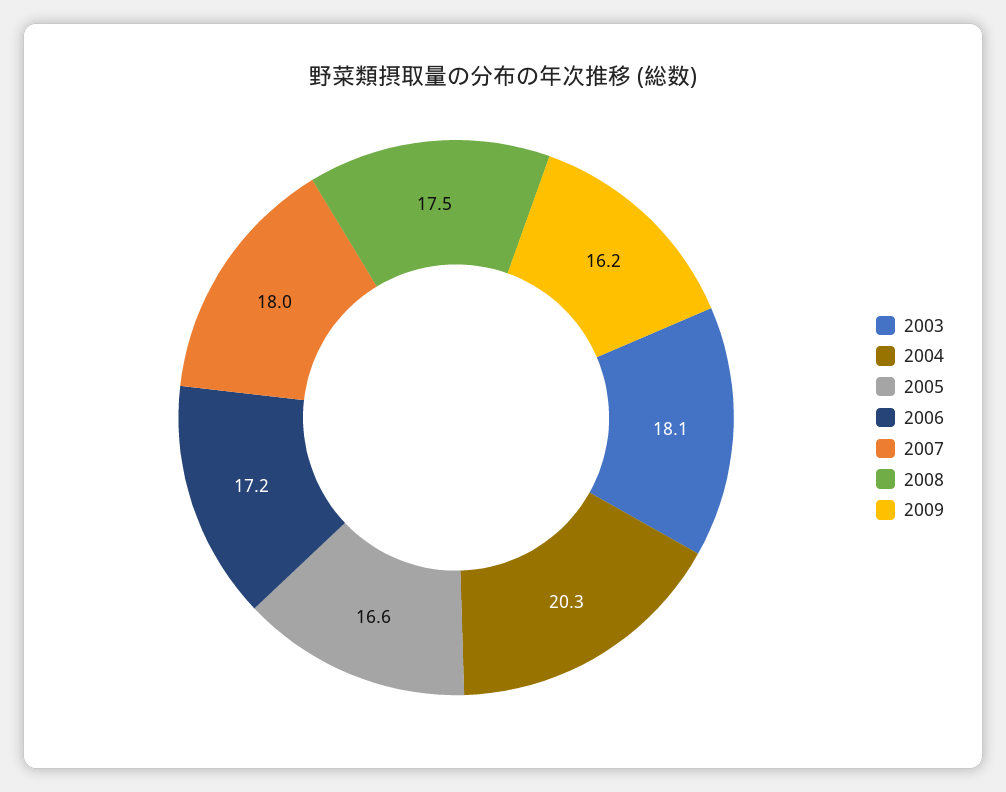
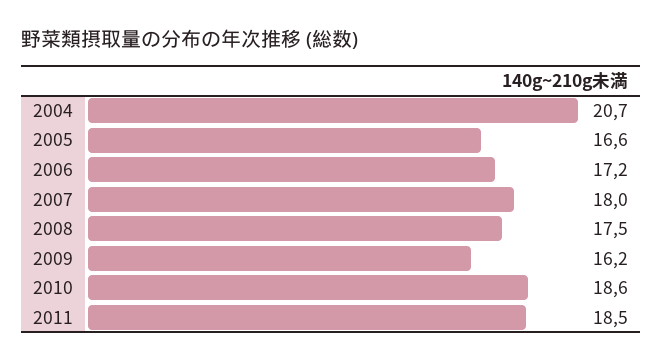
2003: 18.1 -> none
2004: 20.3 -> 20.7
2010: none -> 18.6
2011: none -> 18.5

